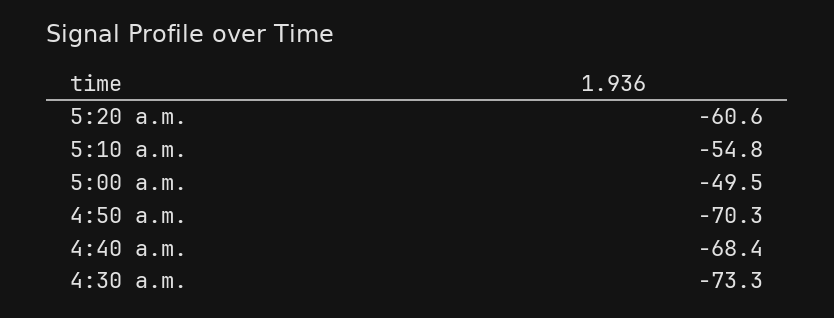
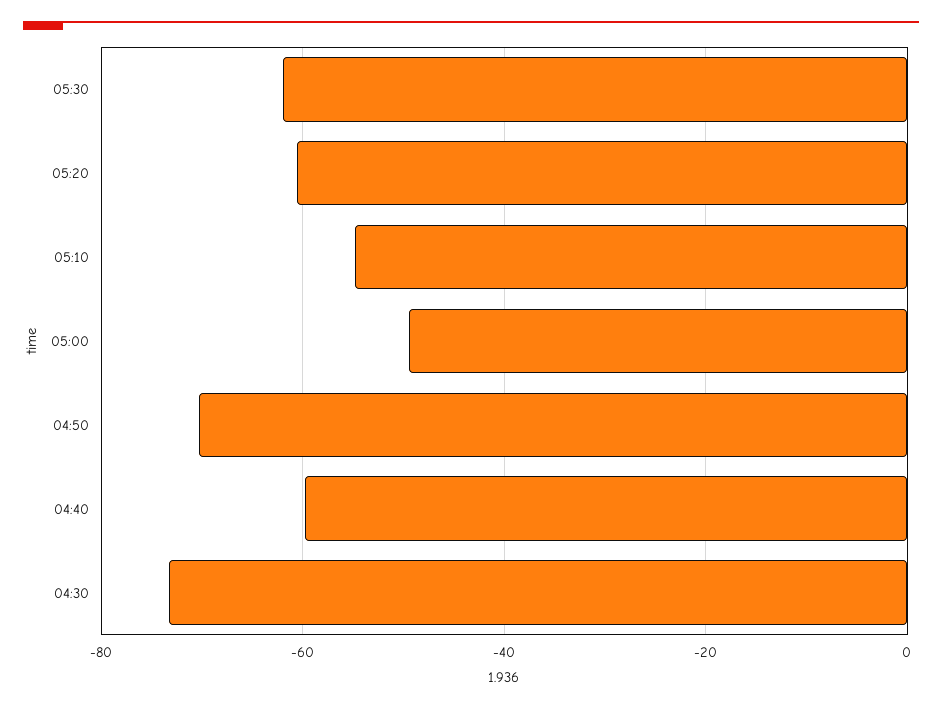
4:40 a.m.: -68.4 -> -60
05:30: none -> -62

